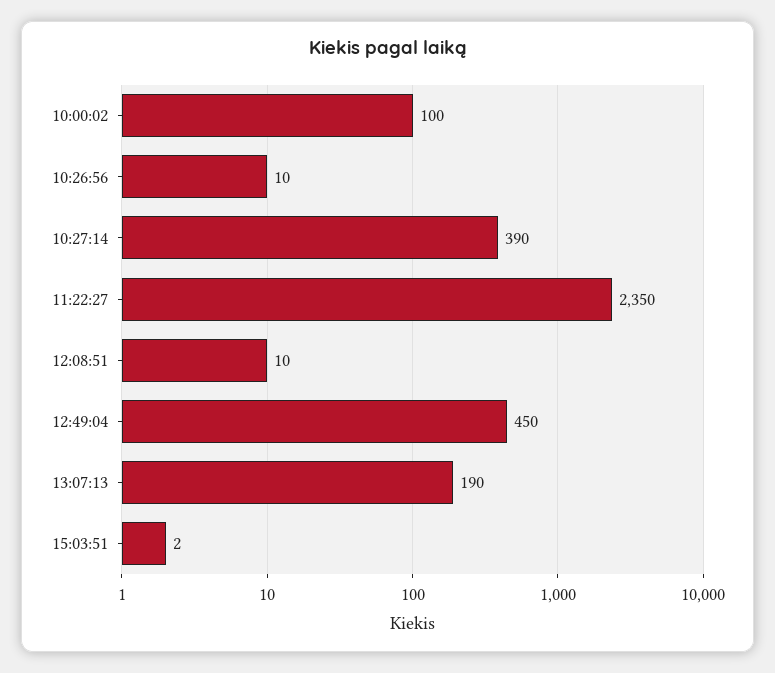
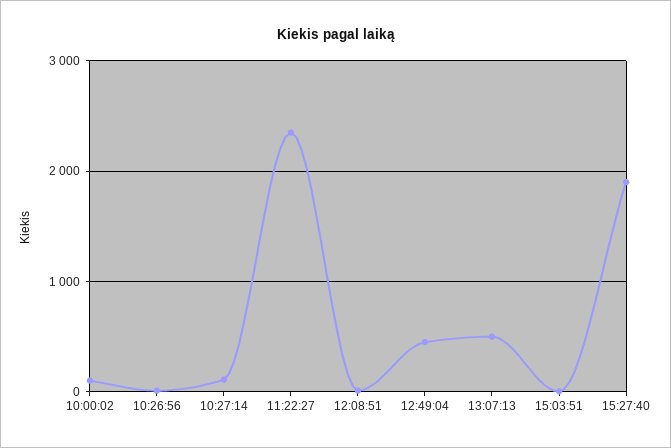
10:27:14: 390 -> 100
13:07:13: 190 -> 500
15:27:40: none -> 1900

